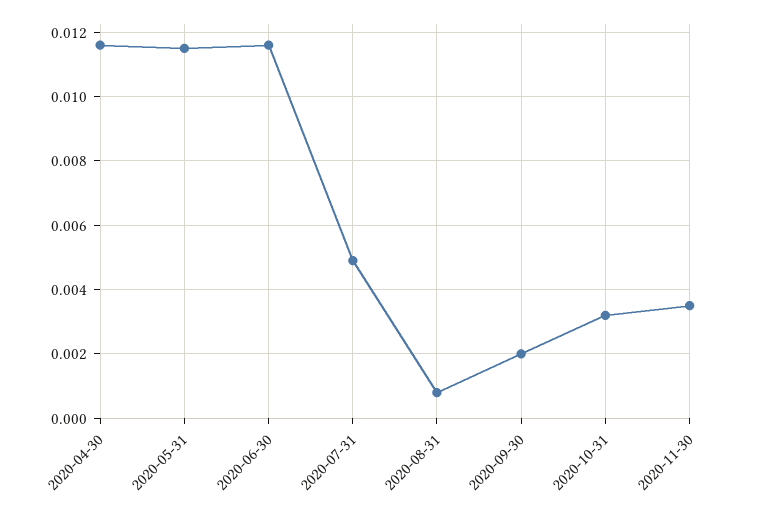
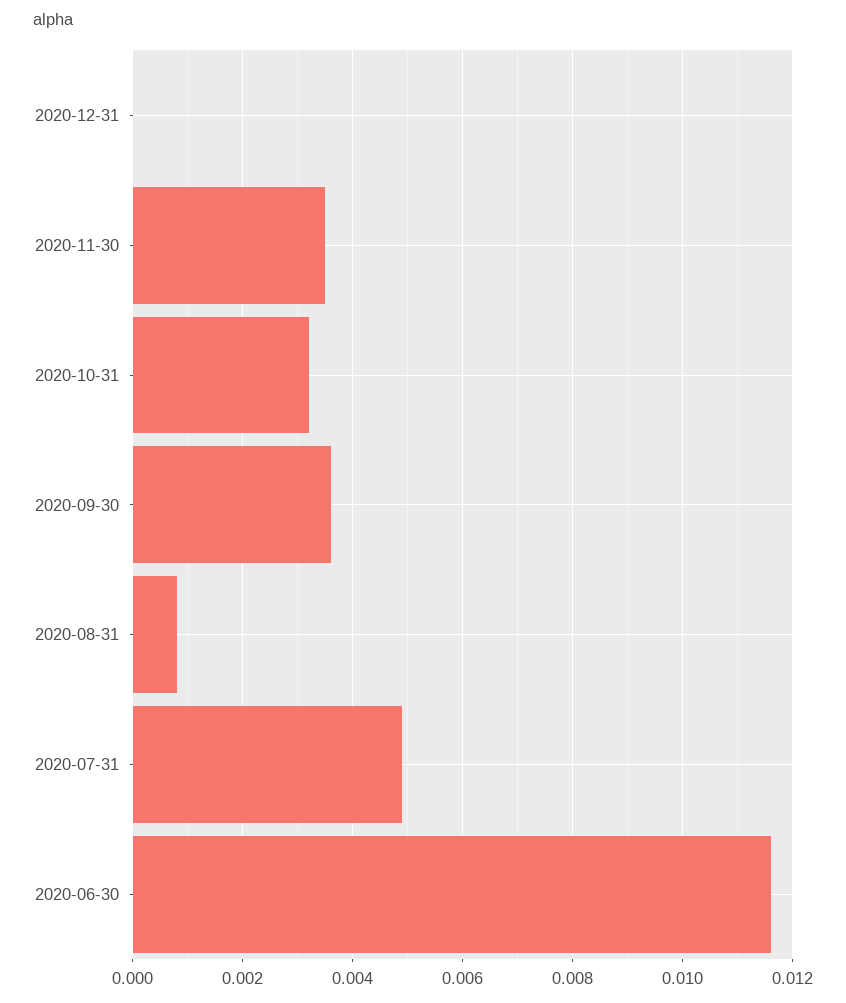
2020-04-30: 0.0115 -> none
2020-05-31: 0.0115 -> none
2020-09-30: 0.002 -> 0.0035
2020-12-31: none -> 0

